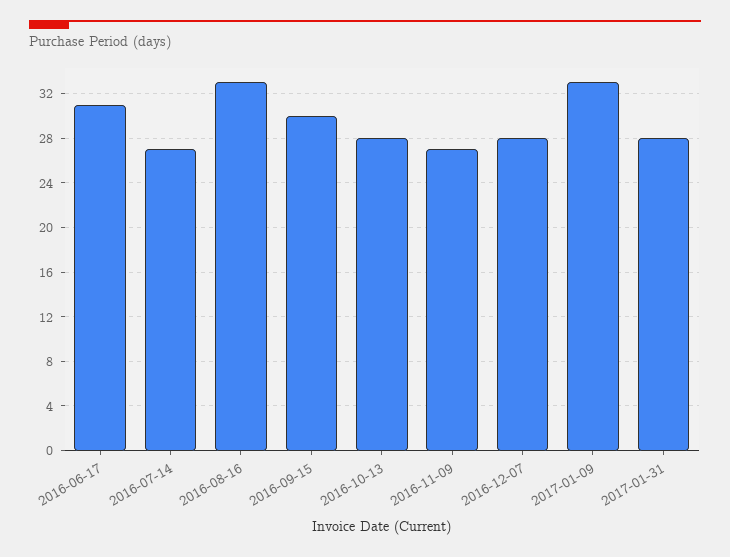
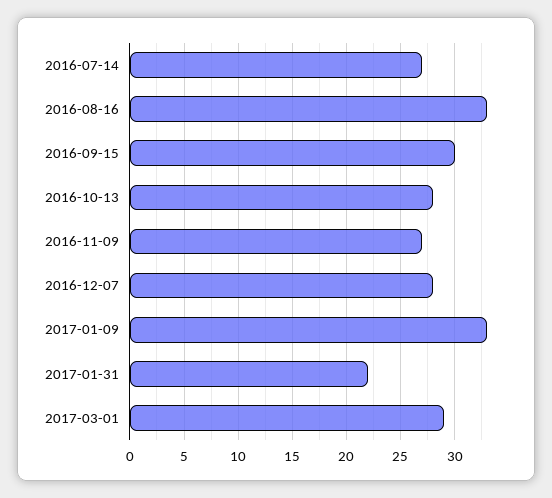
2016-06-17: 31 -> none
2017-01-31: 28 -> 22
2017-03-01: none -> 29

